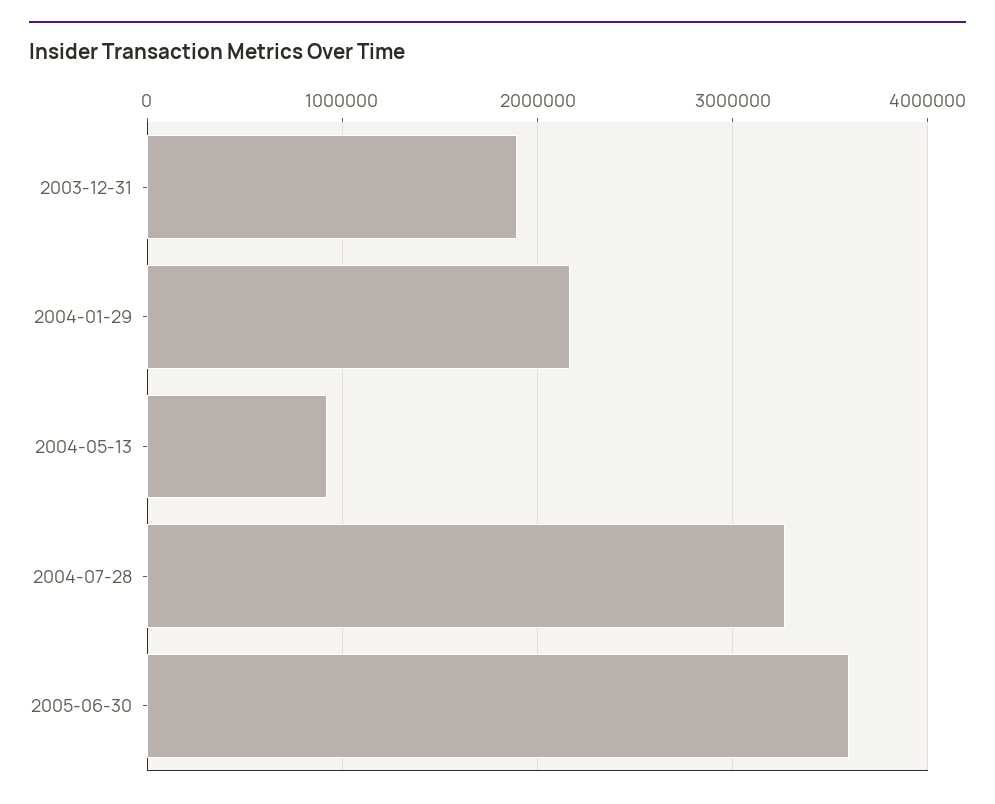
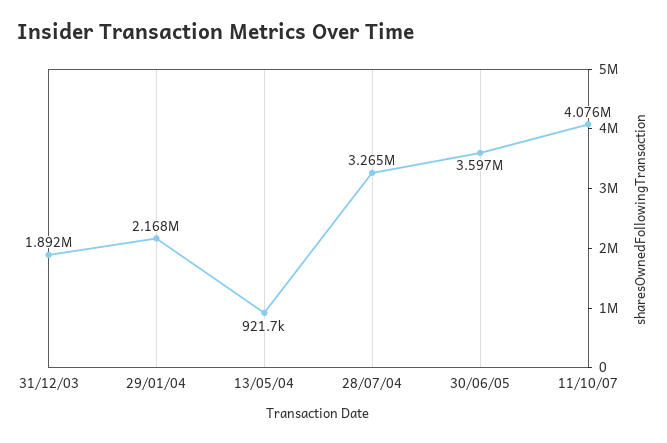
11/10/07: none -> 4076000

